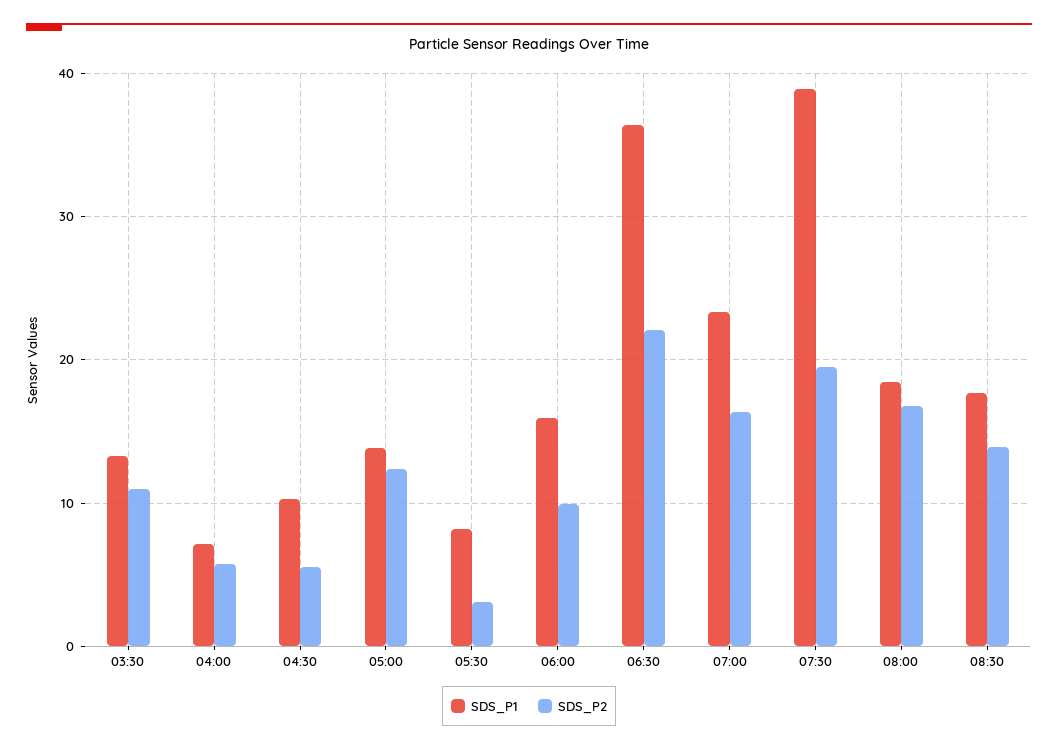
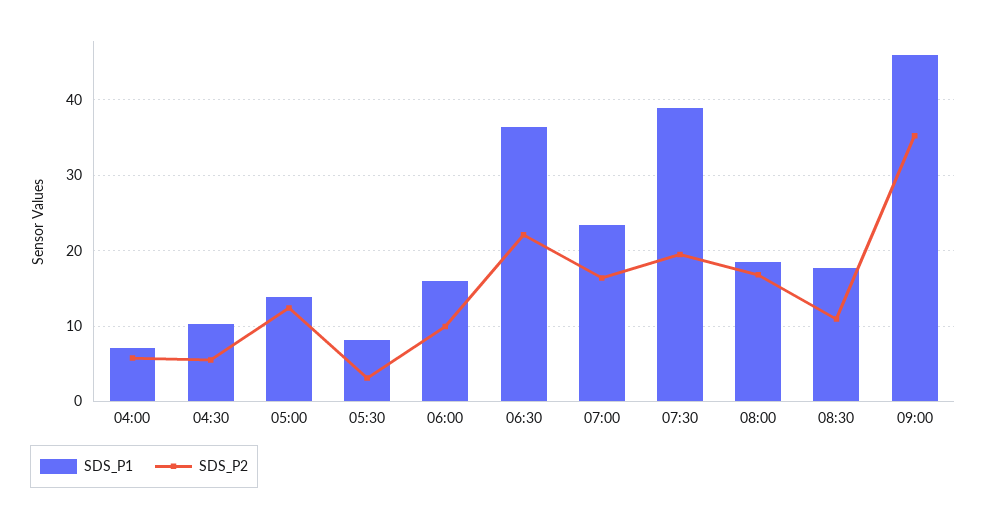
SDS_P1, 03:30: 13 -> none
SDS_P2, 03:30: 11 -> none
SDS_P2, 08:30: 14 -> 11
SDS_P1, 09:00: none -> 46
SDS_P2, 09:00: none -> 35

